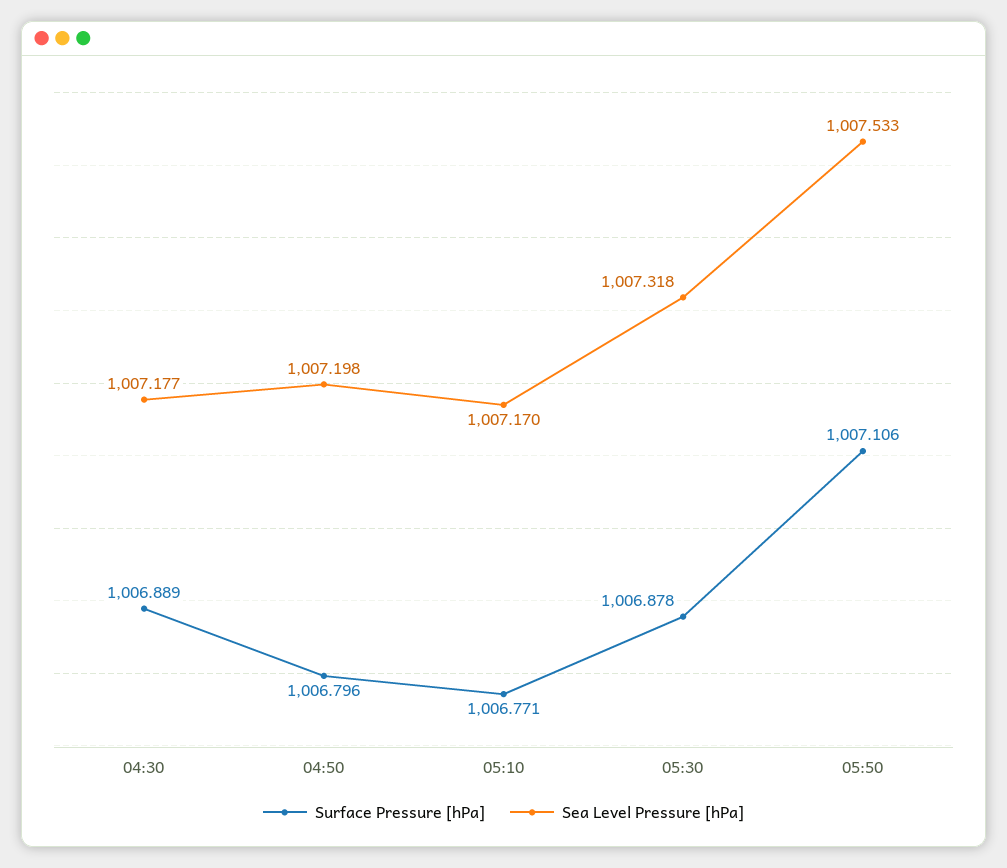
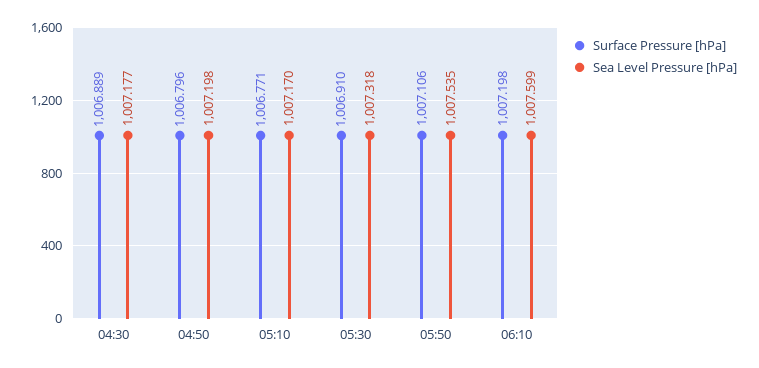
Surface Pressure [hPa], 05:30: 1006.878 -> 1006.91
Sea Level Pressure [hPa], 05:50: 1007.533 -> 1007.535
Surface Pressure [hPa], 06:10: none -> 1007.198
Sea Level Pressure [hPa], 06:10: none -> 1007.599

